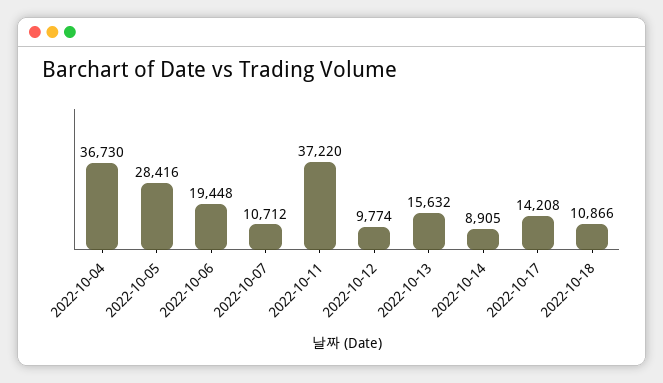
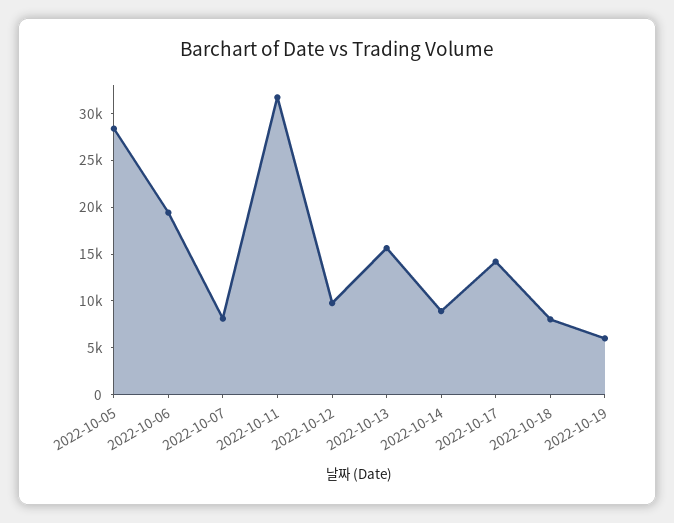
2022-10-04: 36730 -> none
2022-10-07: 10712 -> 8000
2022-10-11: 37220 -> 32000
2022-10-18: 10866 -> 8000
2022-10-19: none -> 6000

